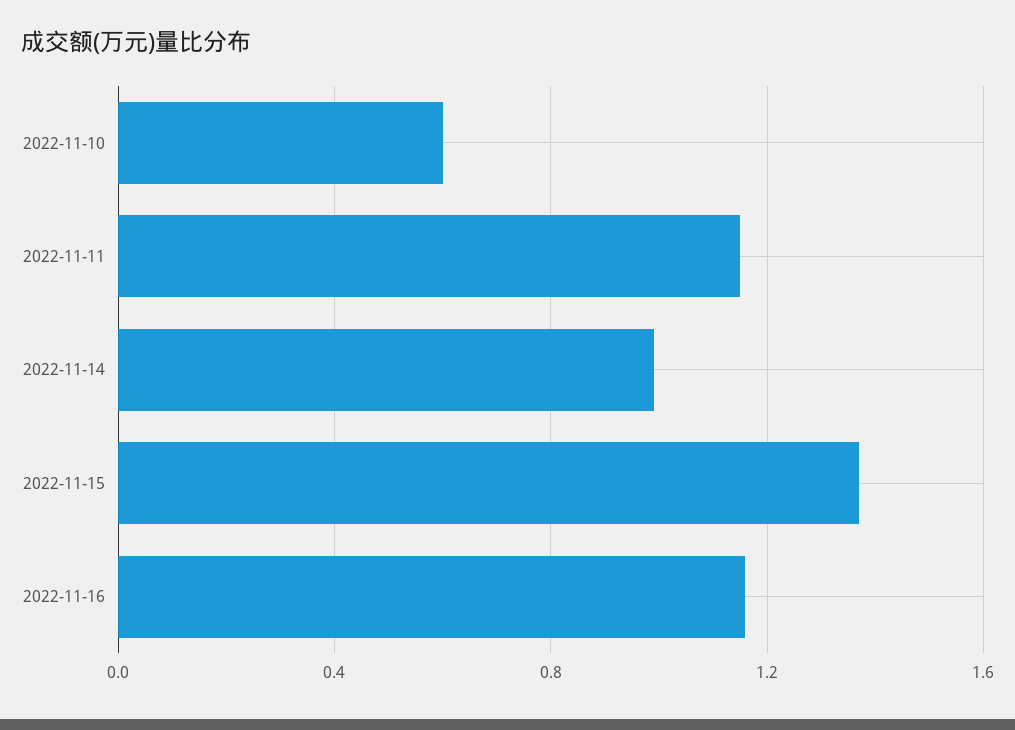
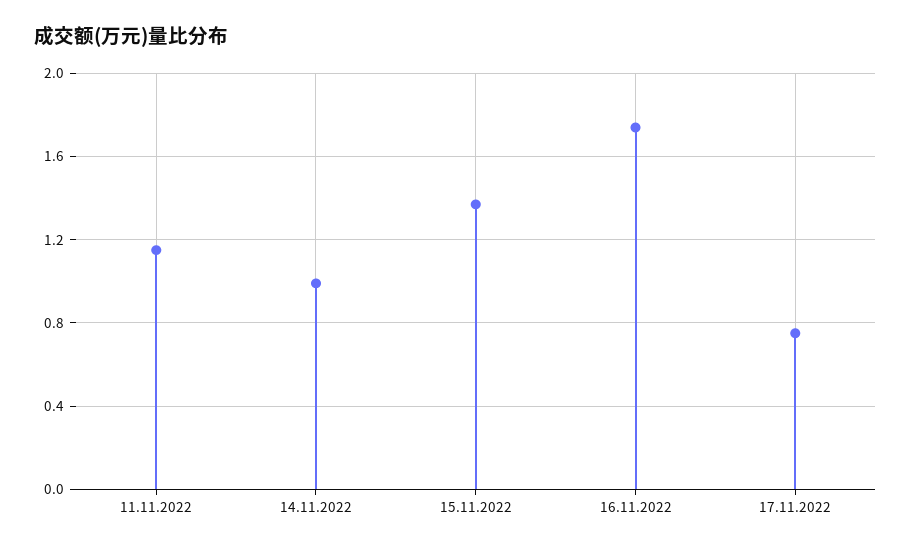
2022-11-10: 0.6 -> none
2022-11-16: 1.15 -> 1.75
17.11.2022: none -> 0.75

